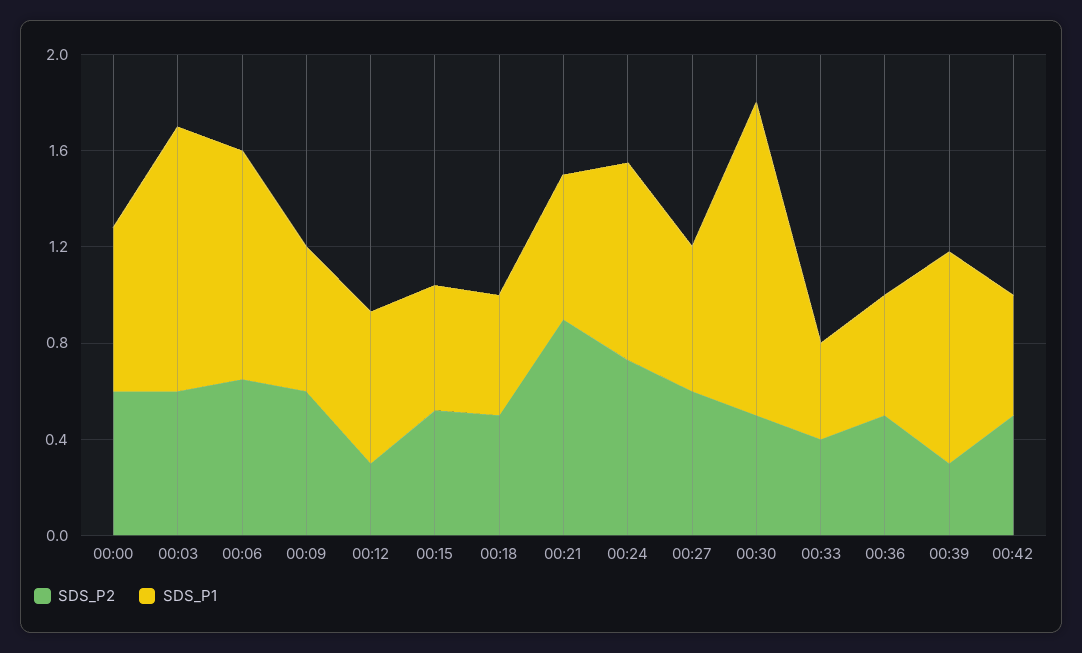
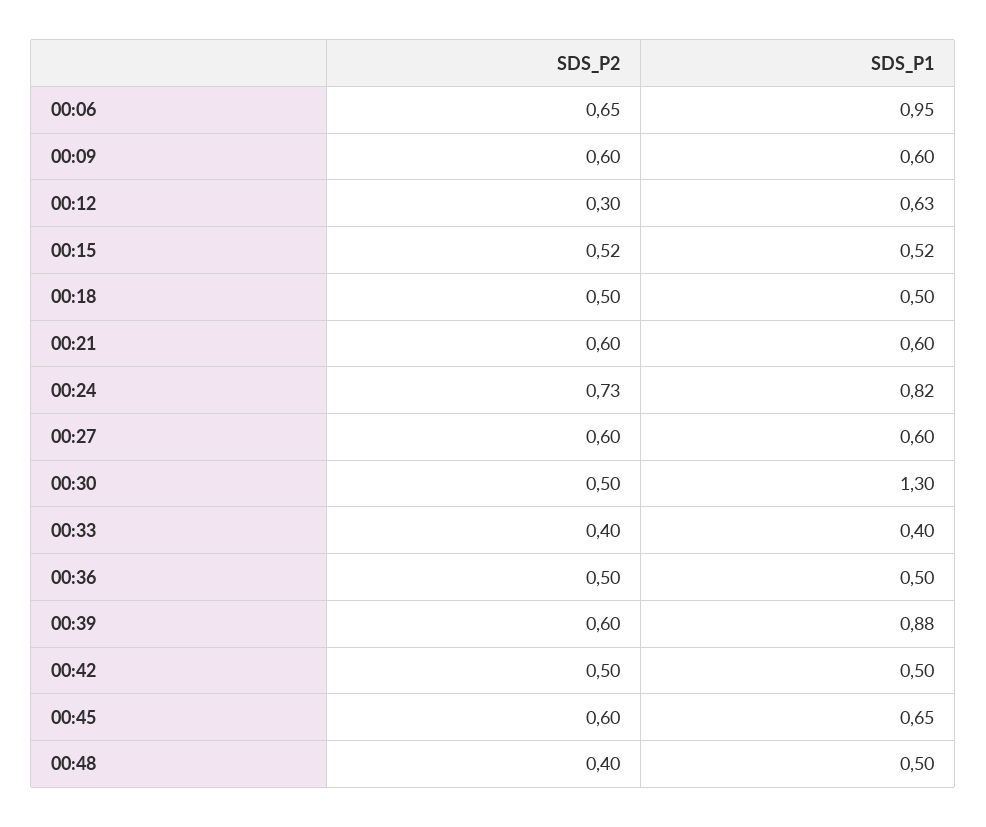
SDS_P2, 00:00: 0.6 -> none
SDS_P1, 00:00: 0.7 -> none
SDS_P2, 00:03: 0.6 -> none
SDS_P1, 00:03: 1.1 -> none
SDS_P2, 00:21: 0.9 -> 0.6
SDS_P2, 00:39: 0.3 -> 0.6
SDS_P2, 00:45: none -> 0.6
SDS_P1, 00:45: none -> 0.65
SDS_P2, 00:48: none -> 0.4
SDS_P1, 00:48: none -> 0.5

